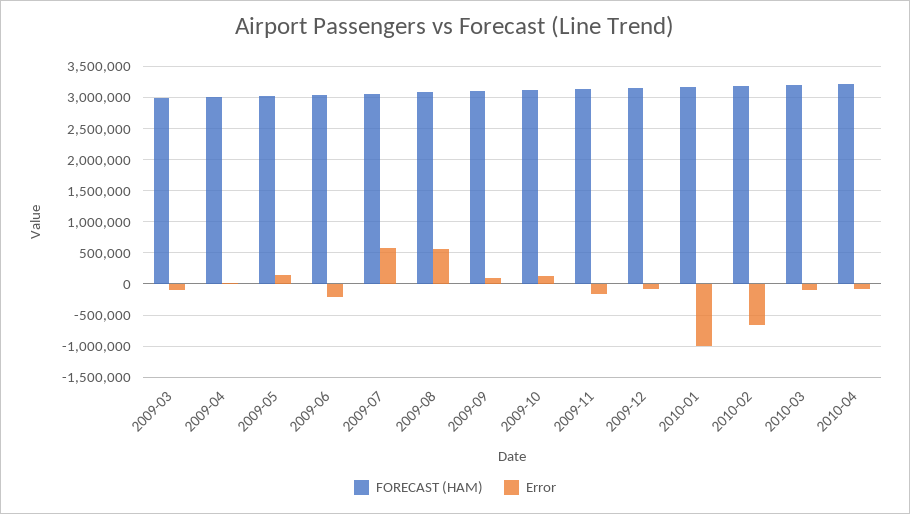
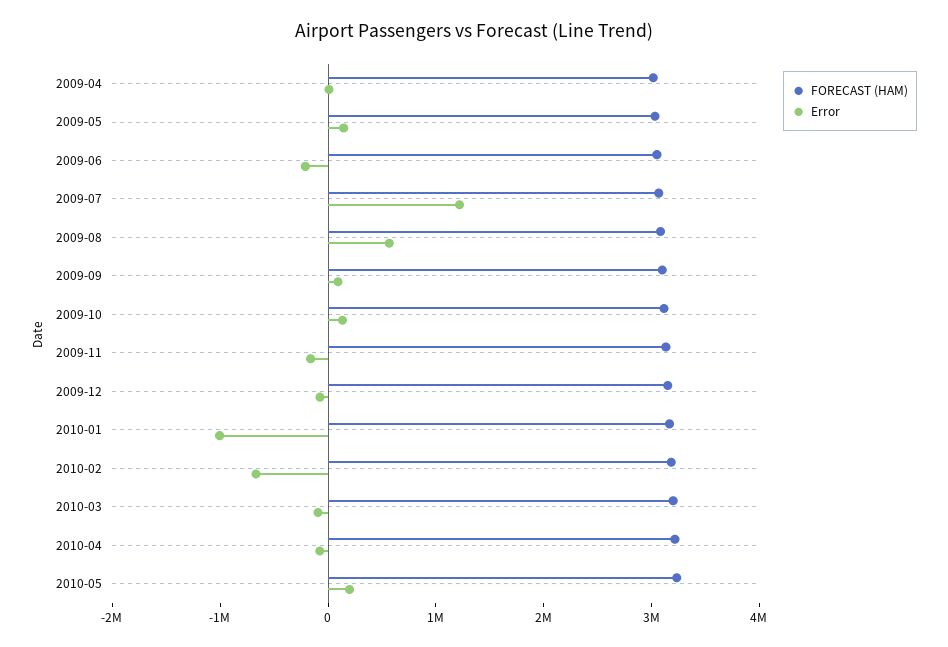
FORECAST (HAM), 2009-03: 3000000 -> none
Error, 2009-03: -100000 -> none
Error, 2009-07: 600000 -> 1200000
FORECAST (HAM), 2010-05: none -> 3200000
Error, 2010-05: none -> 200000

